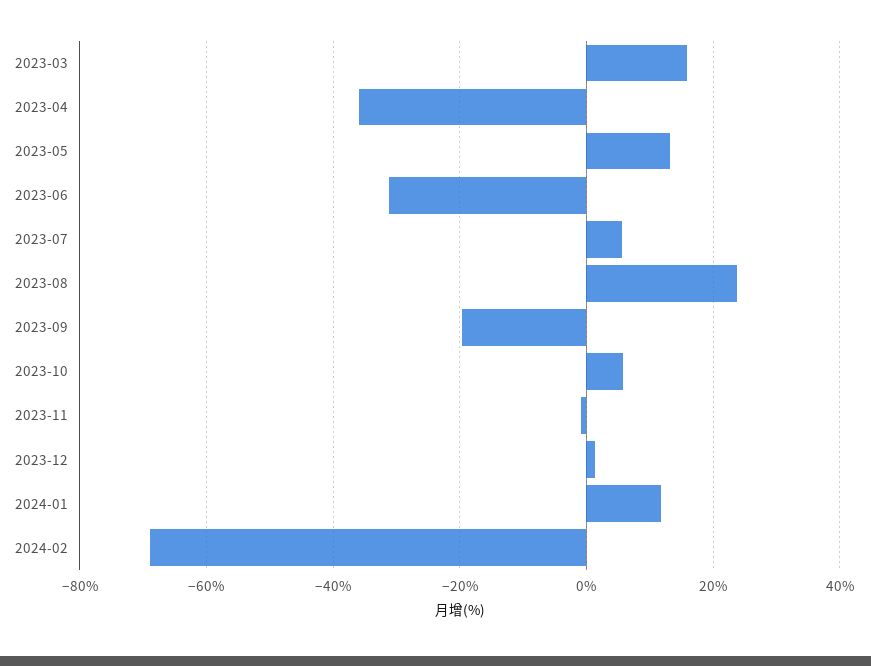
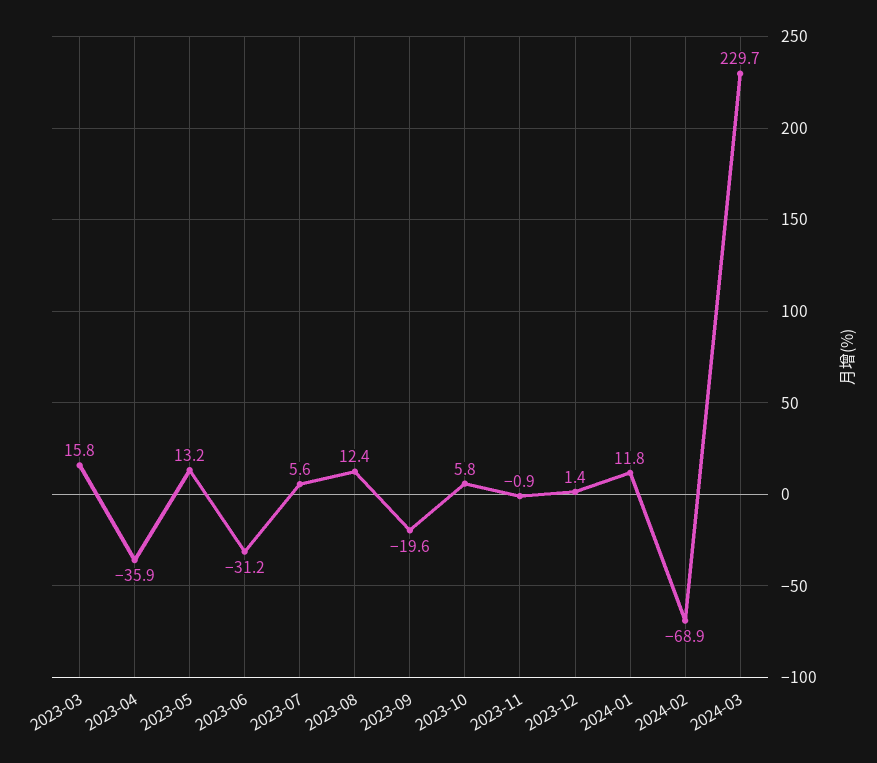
2023-08: 24 -> 12.4
2024-03: none -> 229.7

